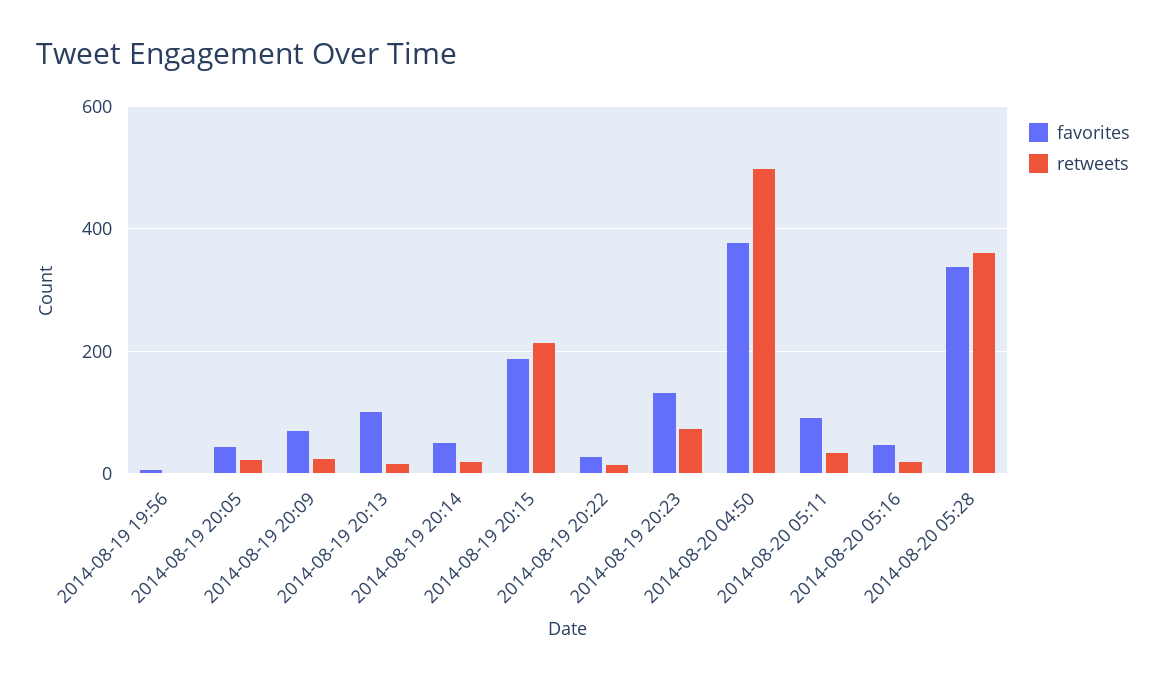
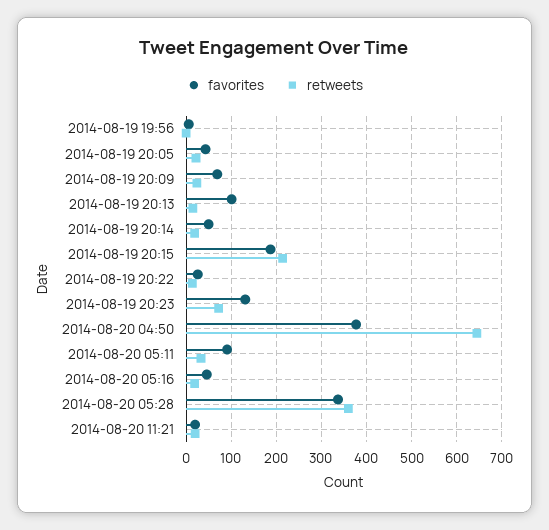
retweets, 2014-08-20 04:50: 500 -> 640
favorites, 2014-08-20 11:21: none -> 20
retweets, 2014-08-20 11:21: none -> 20

